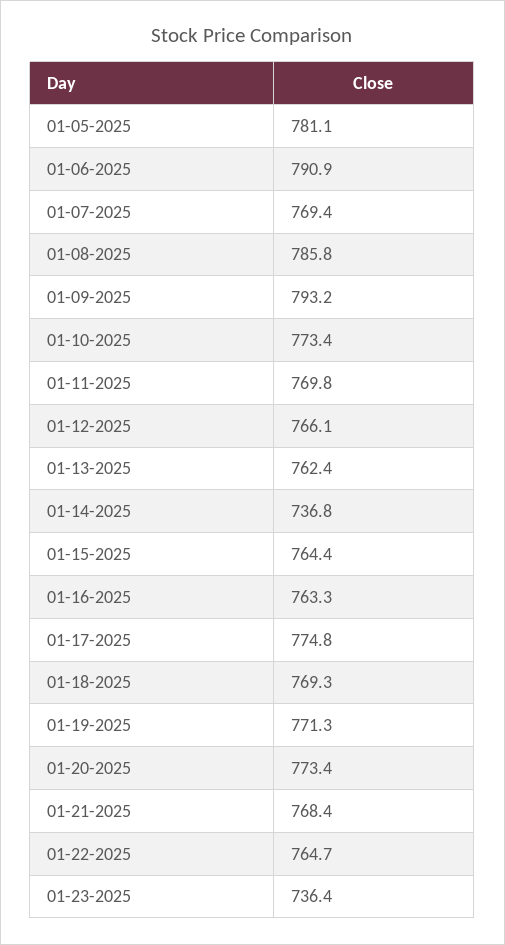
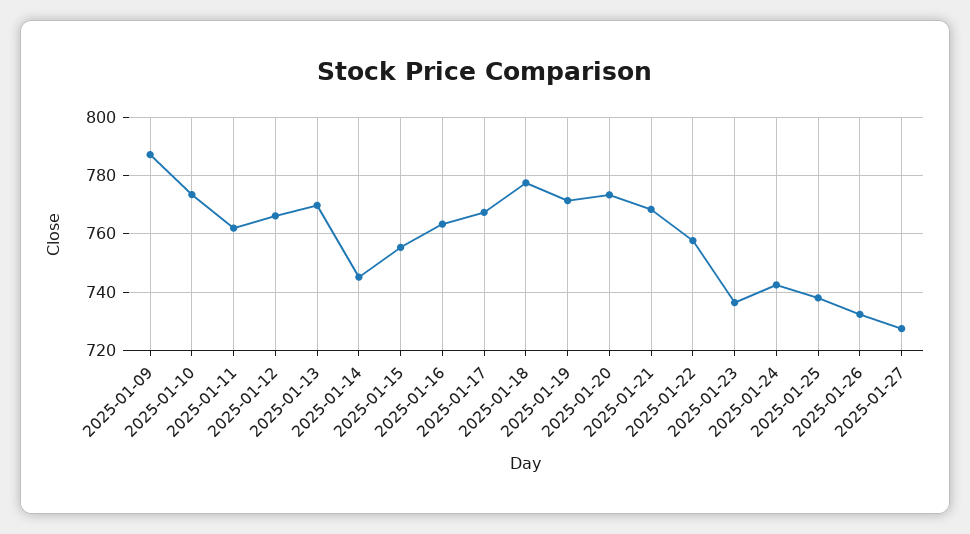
01-05-2025: 781.1 -> none
01-06-2025: 790.9 -> none
01-07-2025: 769.4 -> none
01-08-2025: 785.8 -> none
01-09-2025: 793.2 -> 787.5
01-11-2025: 769.8 -> 762.5
01-13-2025: 762.4 -> 770
01-14-2025: 736.8 -> 745
01-15-2025: 764.4 -> 755
01-17-2025: 774.8 -> 767.5
01-18-2025: 769.3 -> 777.5
01-22-2025: 764.7 -> 757.5
2025-01-24: none -> 742.5
2025-01-25: none -> 737.5
2025-01-26: none -> 732.5
2025-01-27: none -> 727.5

